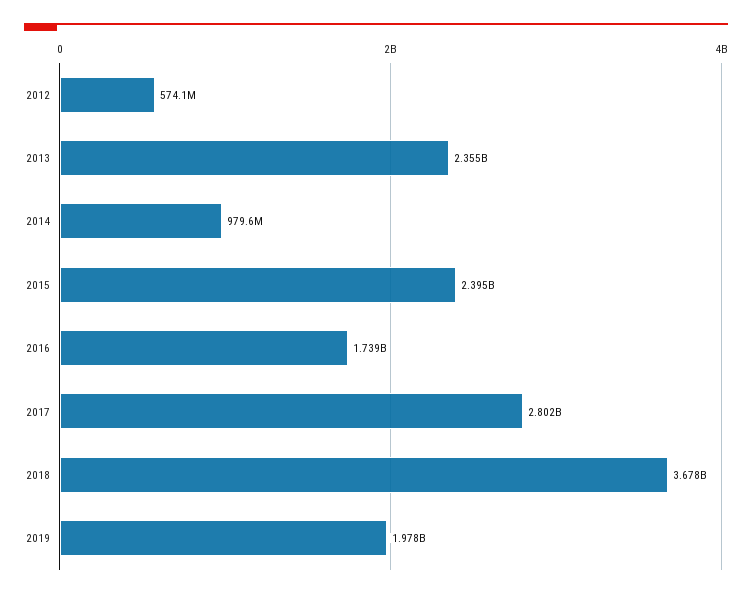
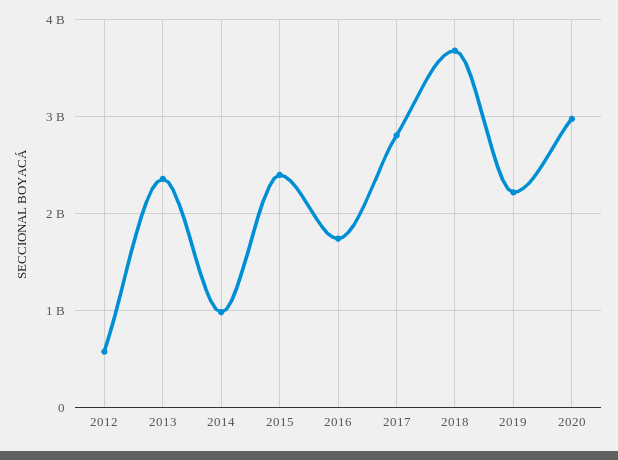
2019: 1978000000 -> 2200000000
2020: none -> 3000000000

